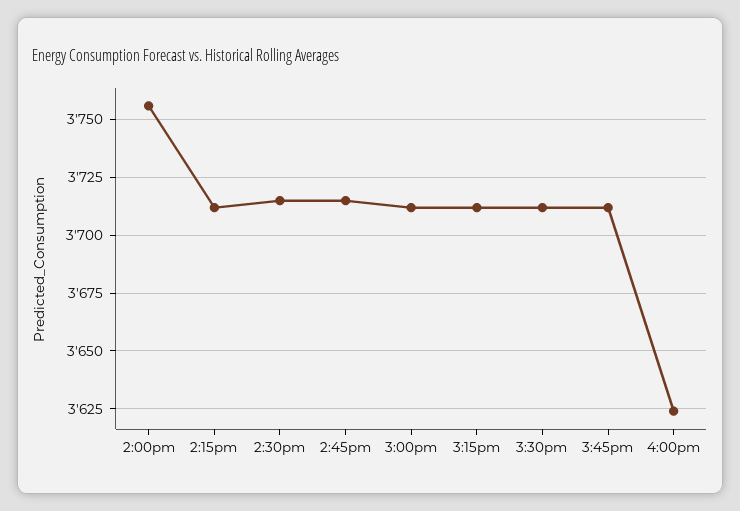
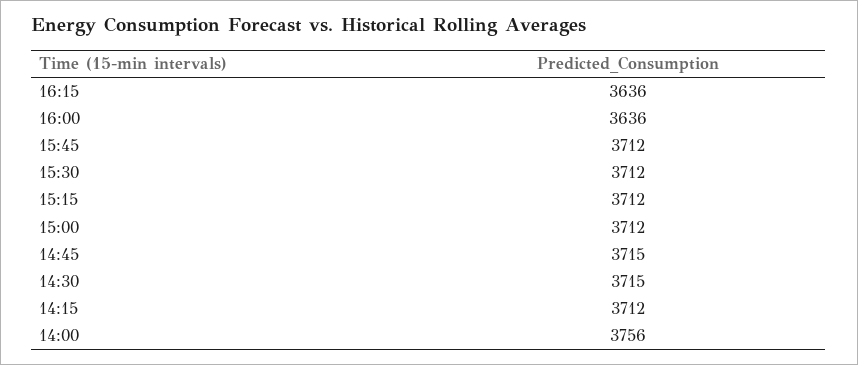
4:00pm: 3625 -> 3636
16:15: none -> 3636

